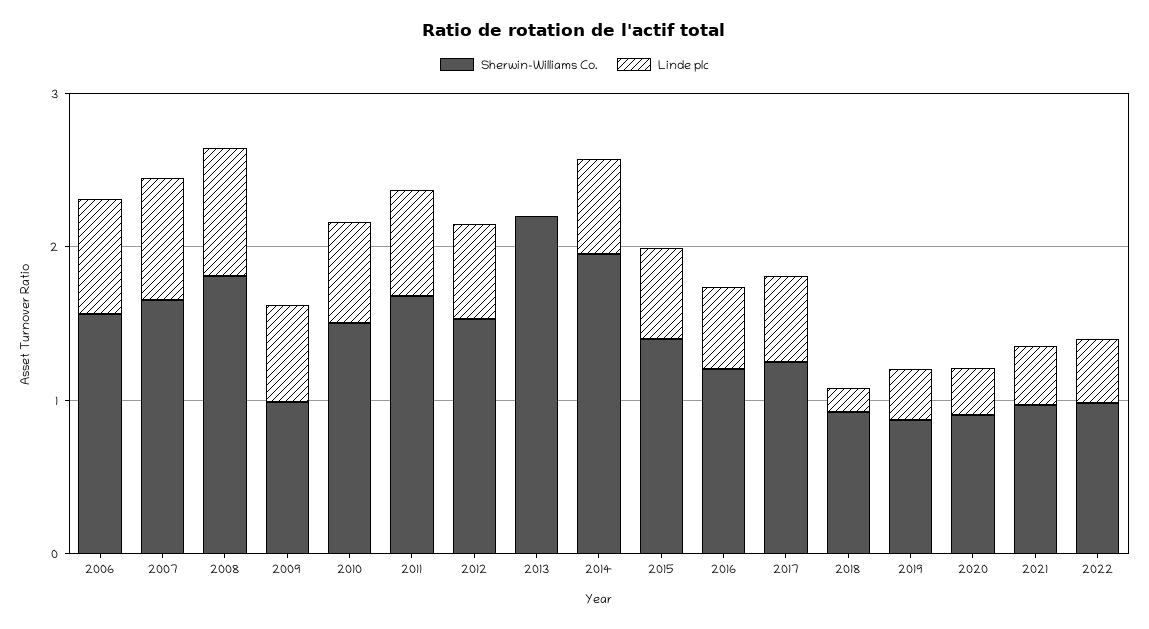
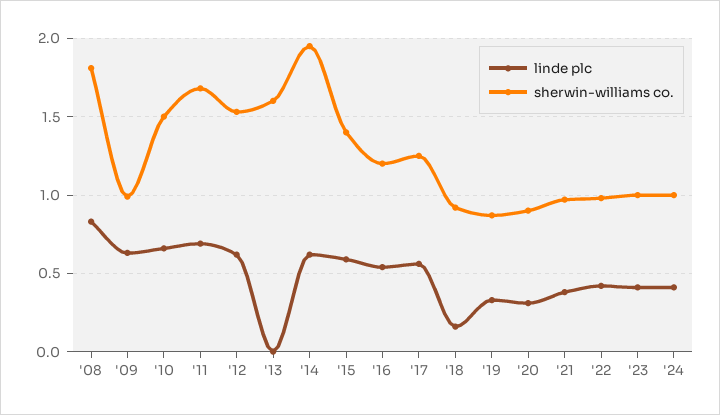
Sherwin-Williams Co., 2006: 1.6 -> none
Linde plc, 2006: 0.8 -> none
Sherwin-Williams Co., 2007: 1.6 -> none
Linde plc, 2007: 0.8 -> none
Sherwin-Williams Co., 2013: 2.2 -> 1.6
Linde plc, '23: none -> 0.4
Sherwin-Williams Co., '23: none -> 1
Linde plc, '24: none -> 0.4
Sherwin-Williams Co., '24: none -> 1

